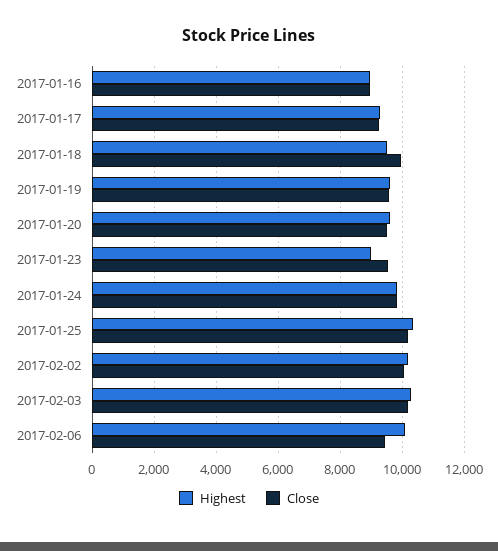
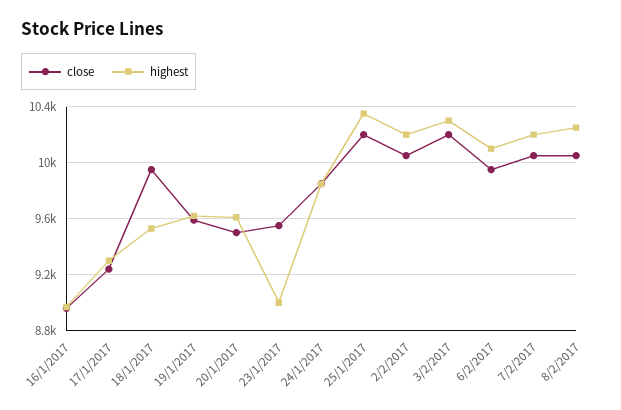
Close, 2017-02-06: 9400 -> 9950
Close, 7/2/2017: none -> 10050
Highest, 7/2/2017: none -> 10200
Close, 8/2/2017: none -> 10050
Highest, 8/2/2017: none -> 10250

